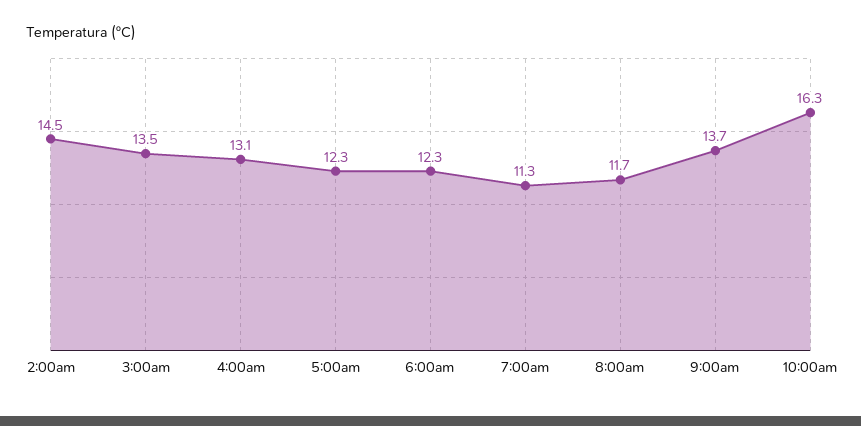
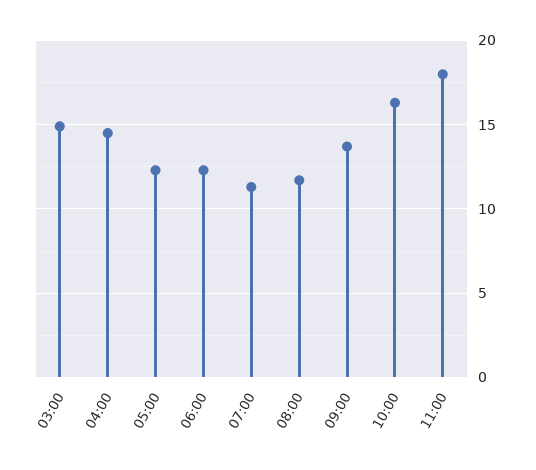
2:00am: 14.5 -> none
3:00am: 13.5 -> 15
4:00am: 13.1 -> 14.5
11:00: none -> 18

